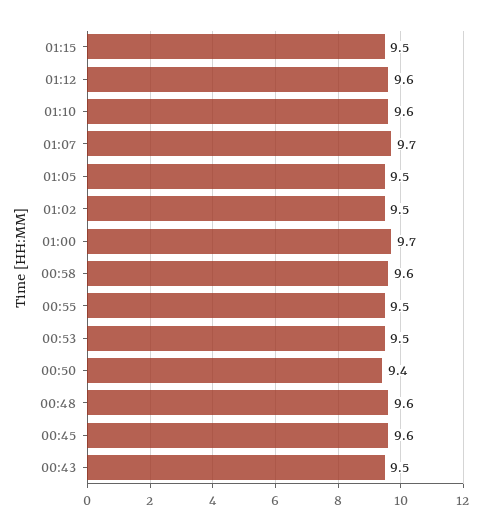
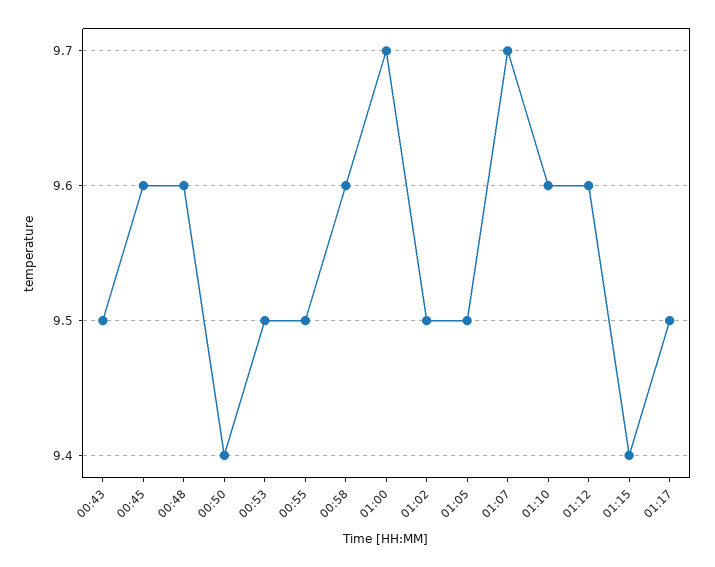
01:15: 9.5 -> 9.4
01:17: none -> 9.5

